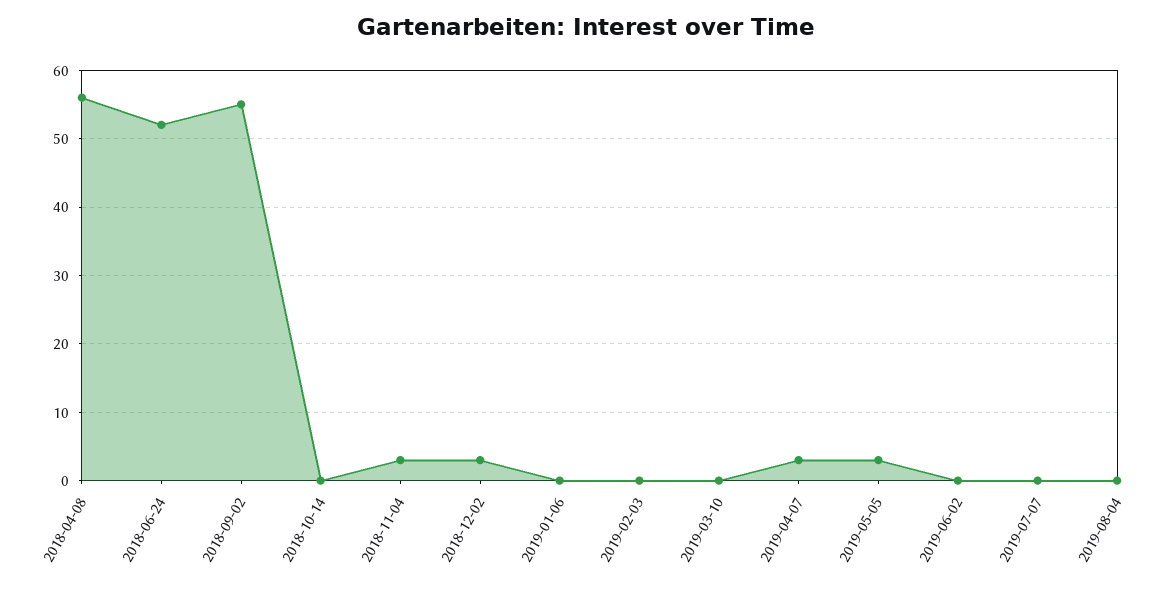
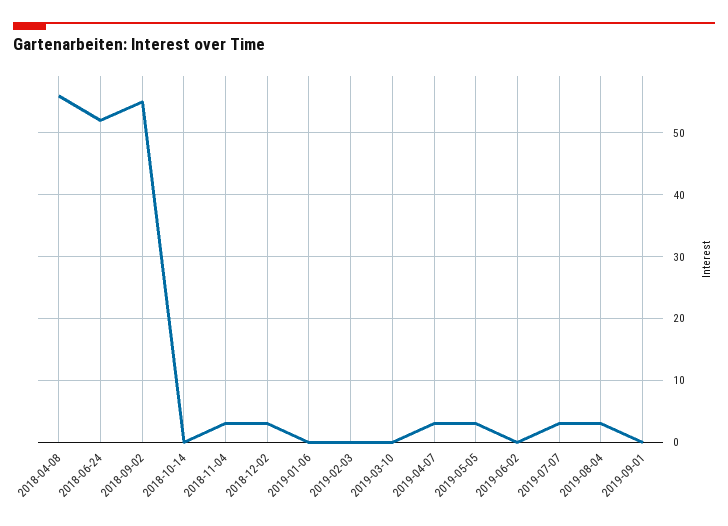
2019-07-07: 0 -> 3
2019-08-04: 0 -> 3
2019-09-01: none -> 0

